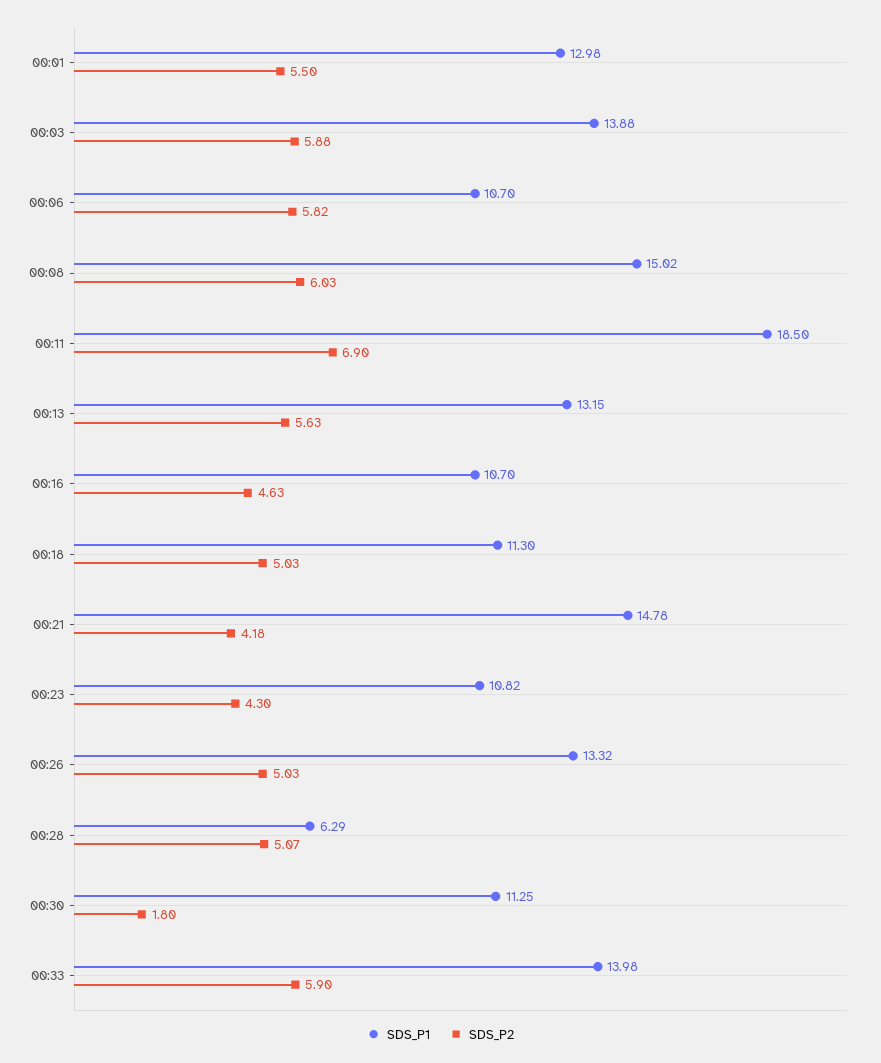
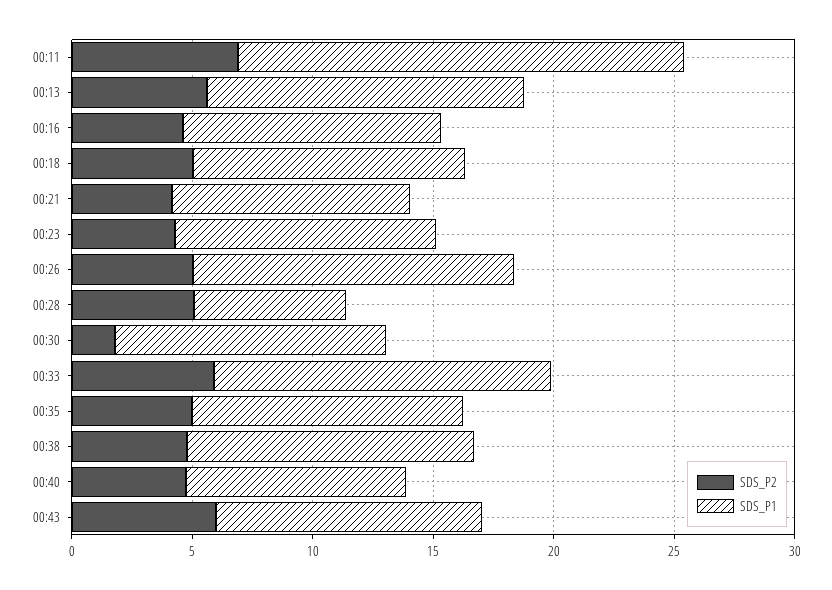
SDS_P1, 00:01: 12.98 -> none
SDS_P2, 00:01: 5.5 -> none
SDS_P1, 00:03: 13.88 -> none
SDS_P2, 00:03: 5.88 -> none
SDS_P1, 00:06: 10.7 -> none
SDS_P2, 00:06: 5.82 -> none
SDS_P1, 00:08: 15.02 -> none
SDS_P2, 00:08: 6.03 -> none
SDS_P1, 00:21: 14.78 -> 10
SDS_P2, 00:35: none -> 5
SDS_P1, 00:35: none -> 11
SDS_P2, 00:38: none -> 5
SDS_P1, 00:38: none -> 12
SDS_P2, 00:40: none -> 5
SDS_P1, 00:40: none -> 9
SDS_P2, 00:43: none -> 6
SDS_P1, 00:43: none -> 11

